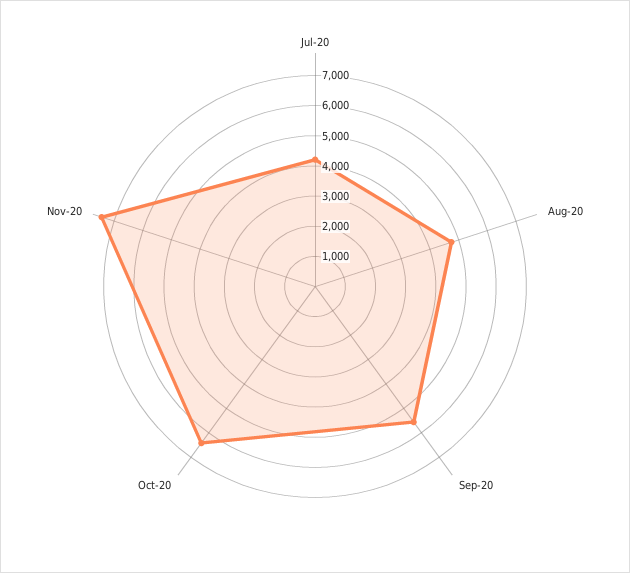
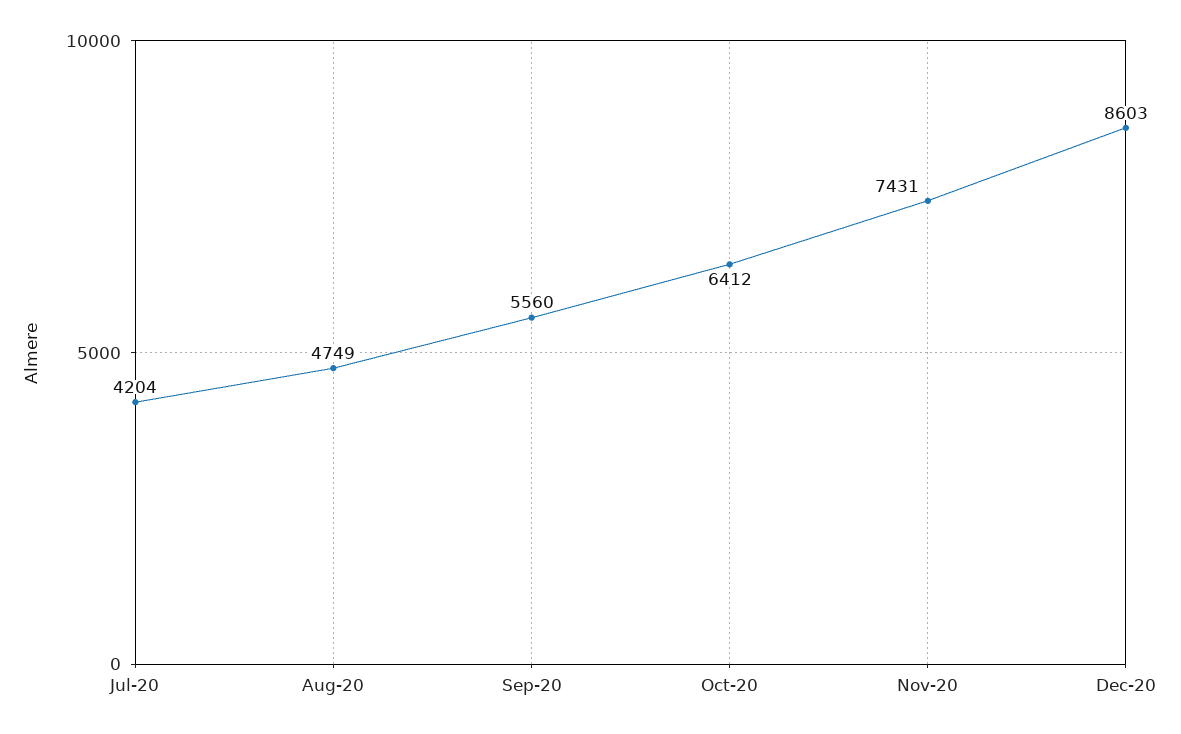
Dec-20: none -> 8603

